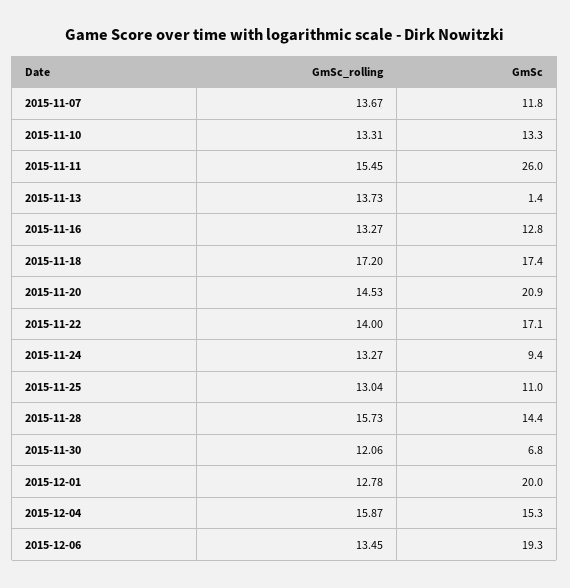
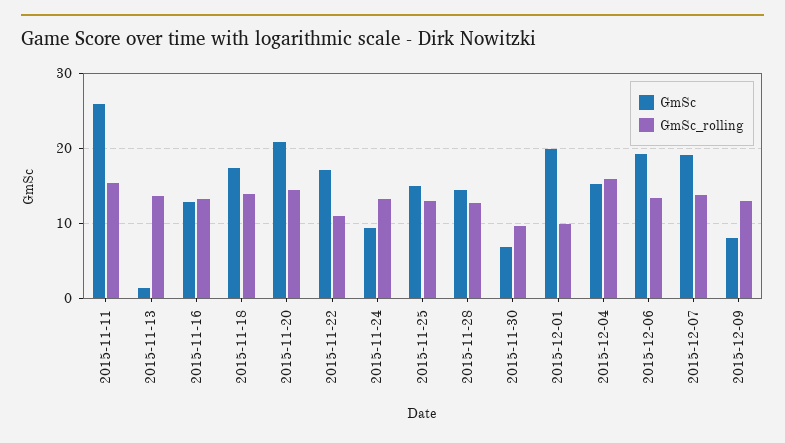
GmSc_rolling, 2015-11-07: 13.67 -> none
GmSc, 2015-11-07: 11.8 -> none
GmSc_rolling, 2015-11-10: 13.31 -> none
GmSc, 2015-11-10: 13.3 -> none
GmSc_rolling, 2015-11-18: 17.2 -> 14
GmSc_rolling, 2015-11-22: 14 -> 11
GmSc, 2015-11-25: 11 -> 15
GmSc_rolling, 2015-11-28: 15.73 -> 13
GmSc_rolling, 2015-11-30: 12.06 -> 10
GmSc_rolling, 2015-12-01: 12.78 -> 10
GmSc, 2015-12-07: none -> 19
GmSc_rolling, 2015-12-07: none -> 14
GmSc, 2015-12-09: none -> 8
GmSc_rolling, 2015-12-09: none -> 13

